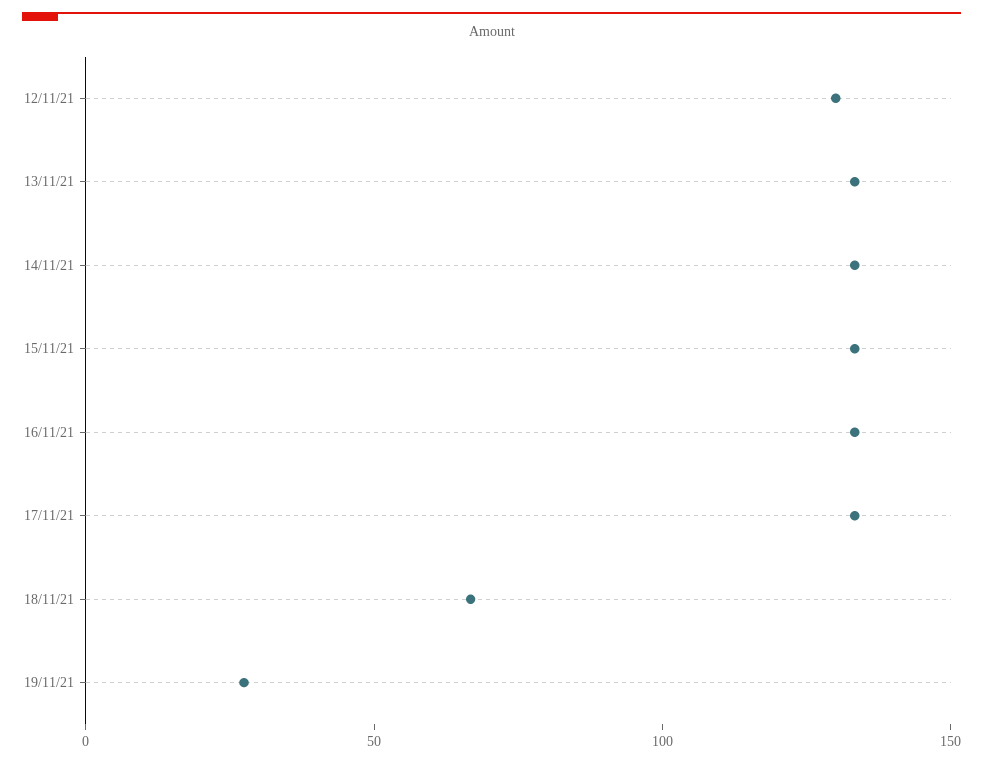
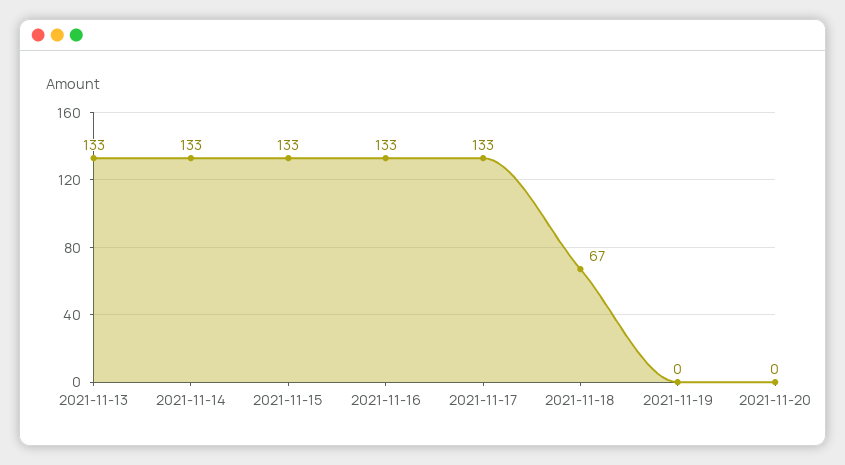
12/11/21: 130 -> none
19/11/21: 30 -> 0
2021-11-20: none -> 0

